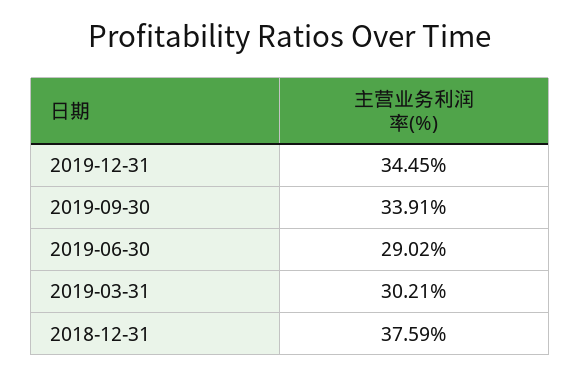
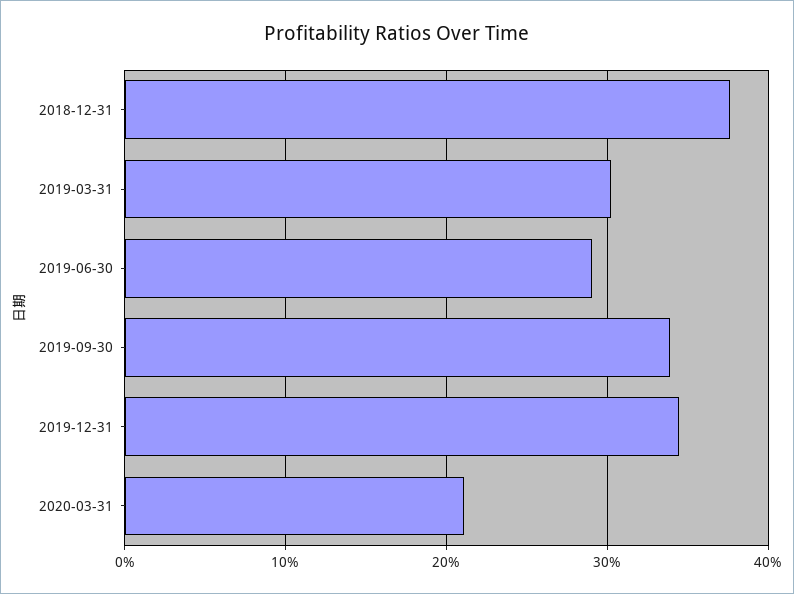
2020-03-31: none -> 21

